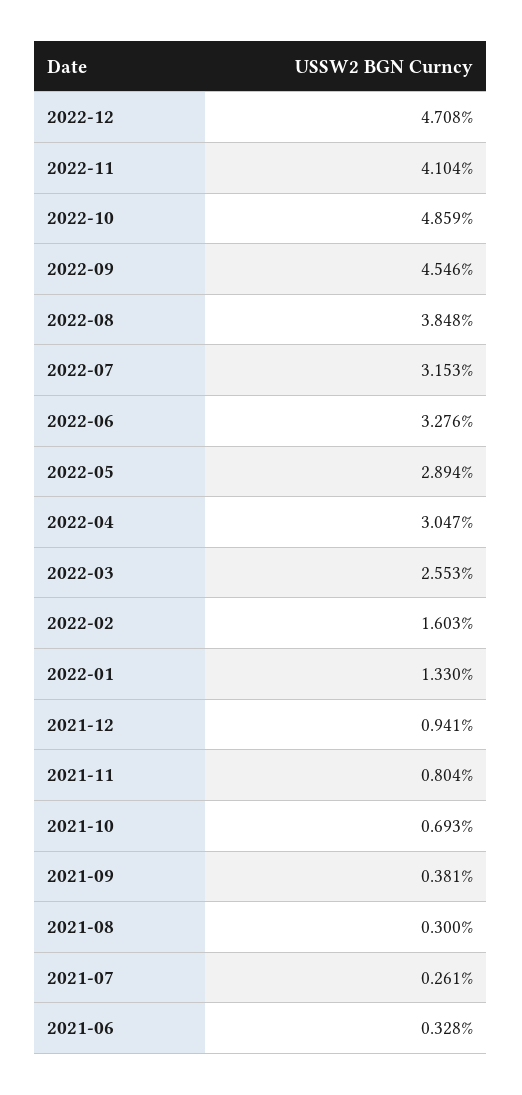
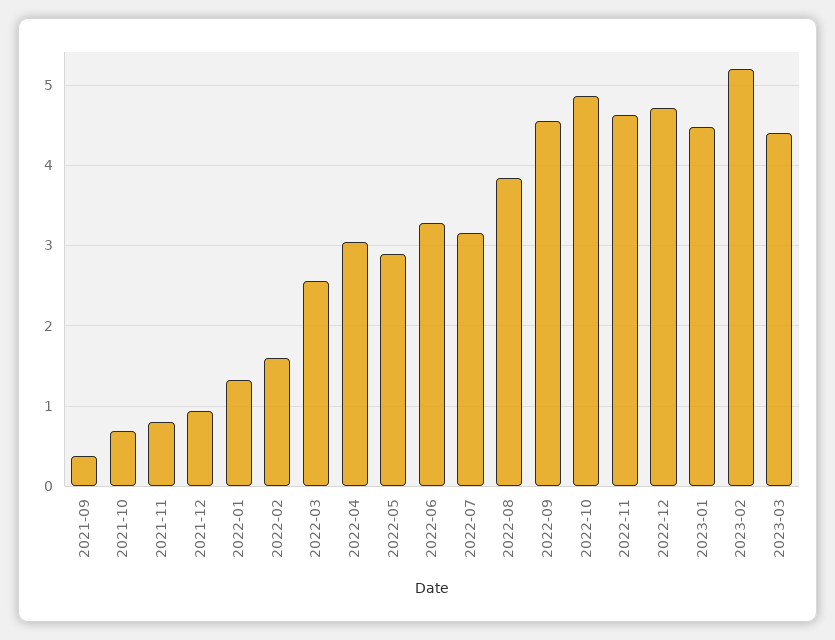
2022-11: 4.104 -> 4.6
2021-08: 0.3 -> none
2021-07: 0.261 -> none
2021-06: 0.328 -> none
2023-01: none -> 4.5
2023-02: none -> 5.2
2023-03: none -> 4.4

